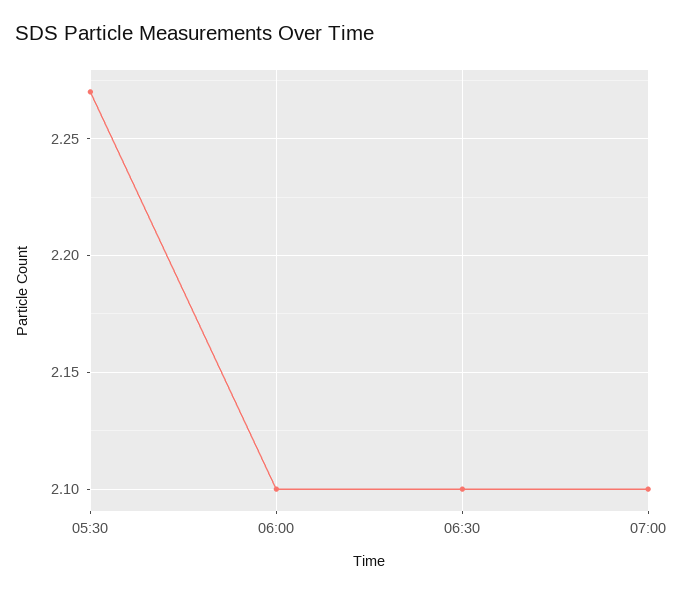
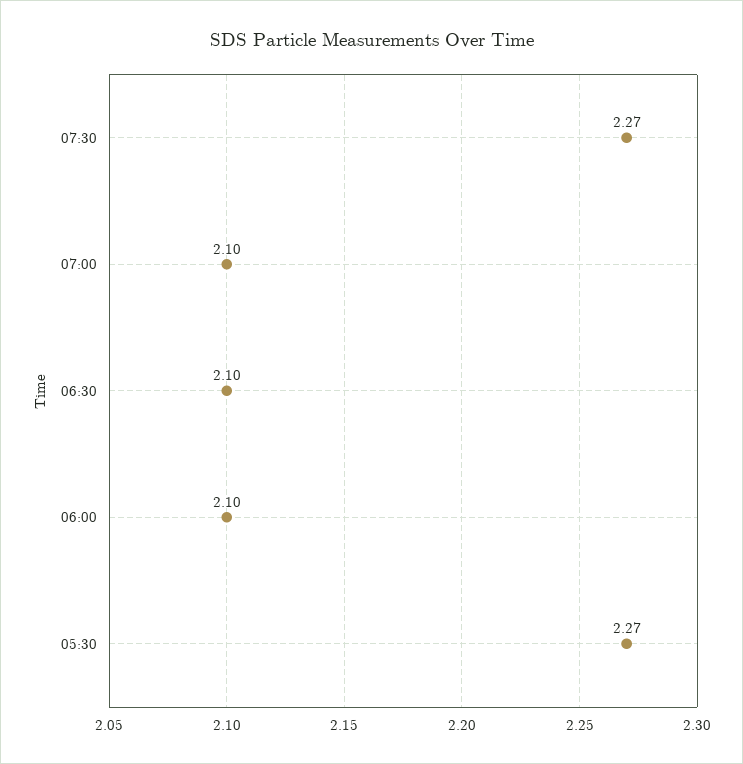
07:30: none -> 2.27

